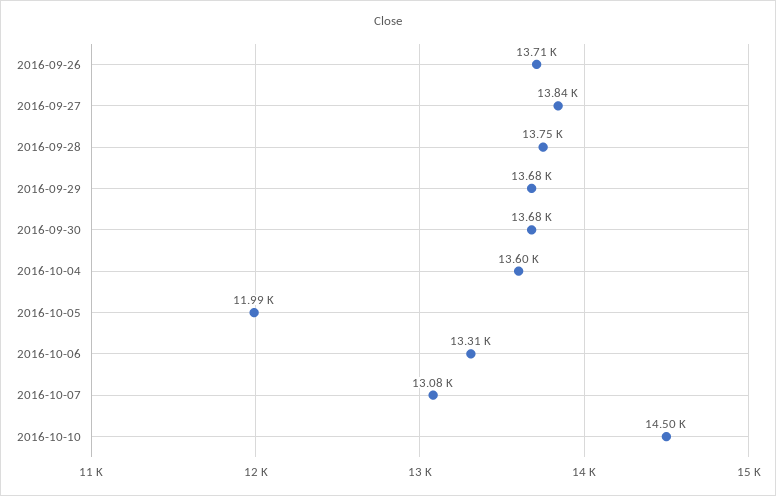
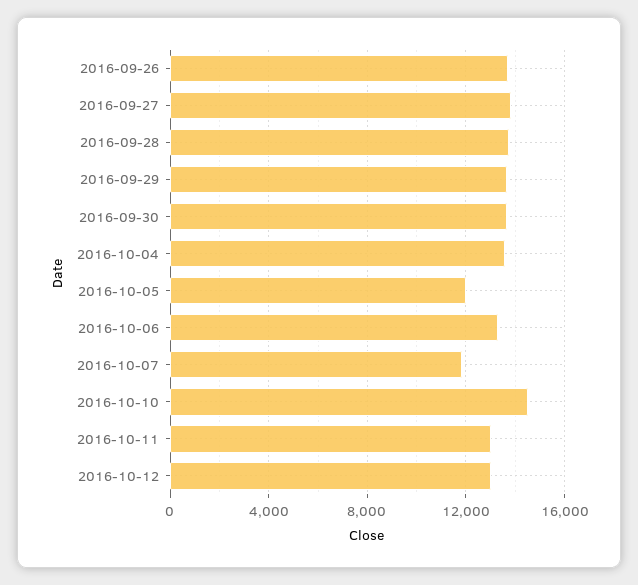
2016-10-07: 13080 -> 12000
2016-10-11: none -> 13000
2016-10-12: none -> 13000

